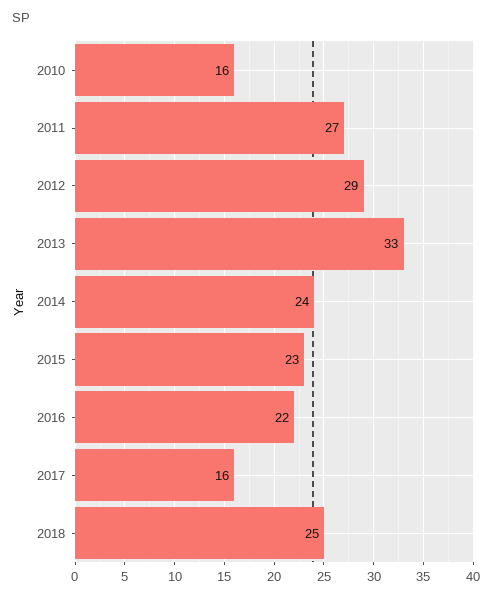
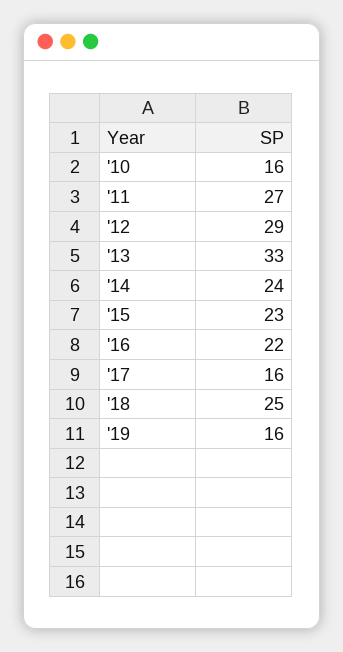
'19: none -> 16

